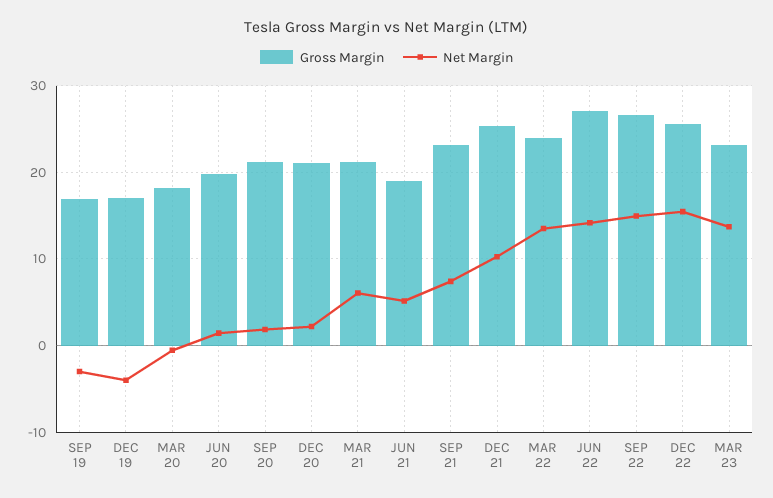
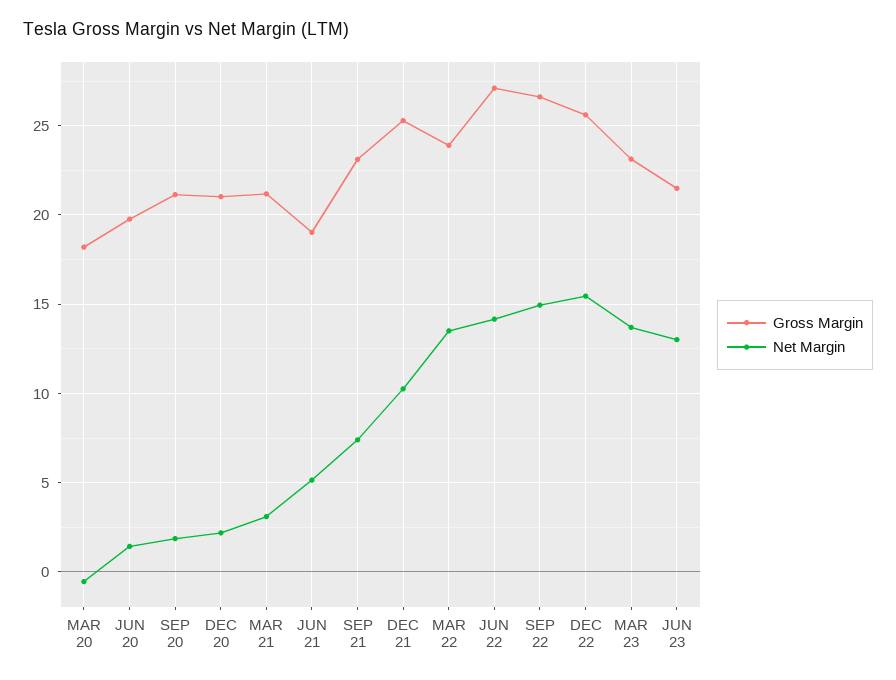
Gross Margin, SEP 19: 17 -> none
Net Margin, SEP 19: -3 -> none
Gross Margin, DEC 19: 17 -> none
Net Margin, DEC 19: -4 -> none
Net Margin, MAR 21: 6 -> 3
Gross Margin, JUN 23: none -> 21.5
Net Margin, JUN 23: none -> 13

